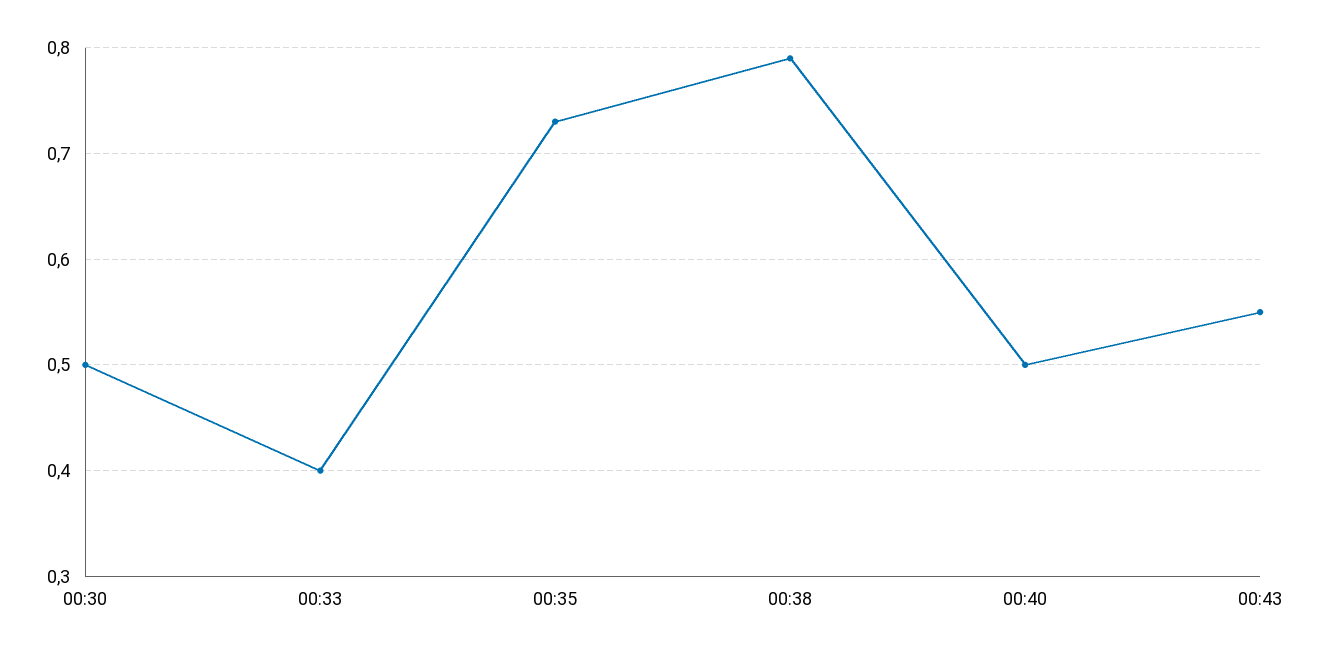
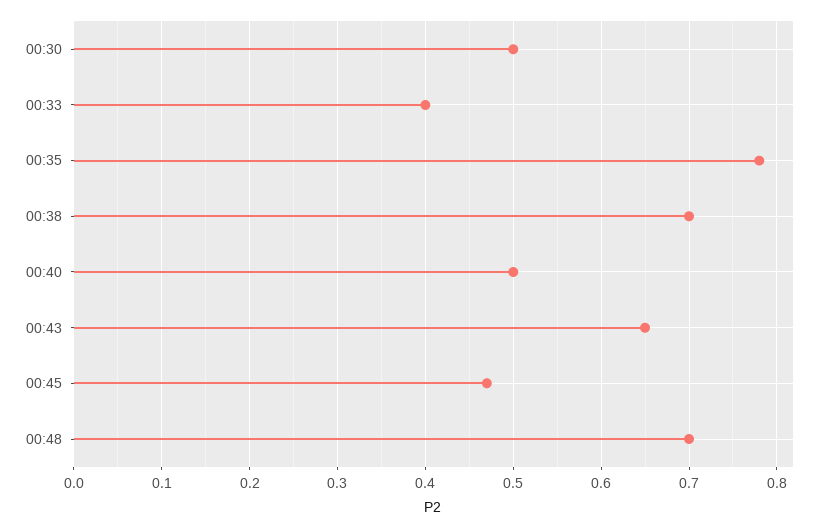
00:35: 0.73 -> 0.78
00:38: 0.79 -> 0.7
00:43: 0.55 -> 0.65
00:45: none -> 0.47
00:48: none -> 0.7

